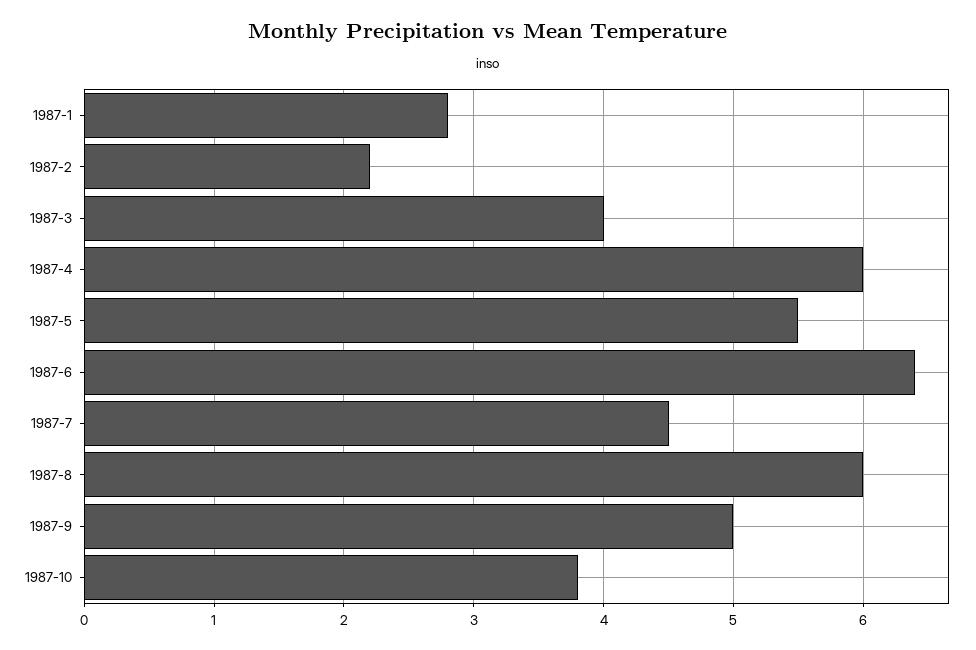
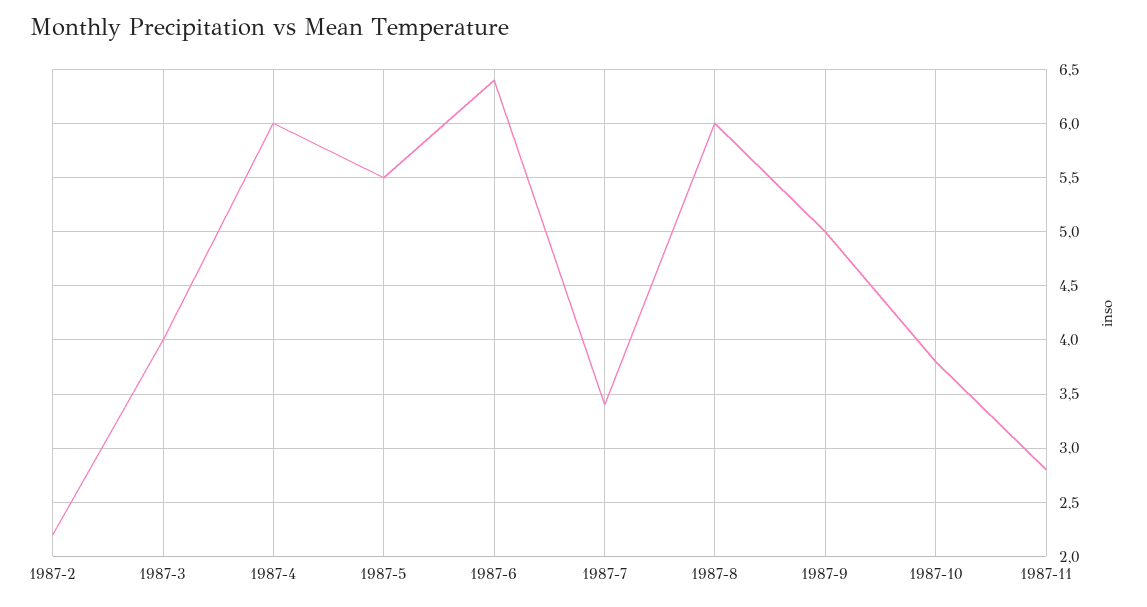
1987-1: 2.8 -> none
1987-7: 4.5 -> 3.4
1987-11: none -> 2.8

